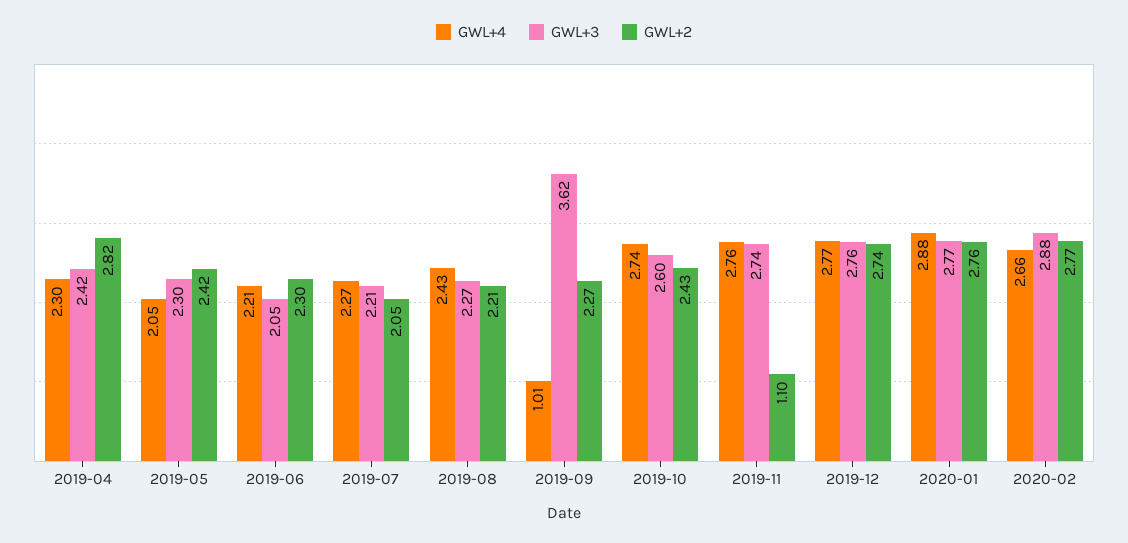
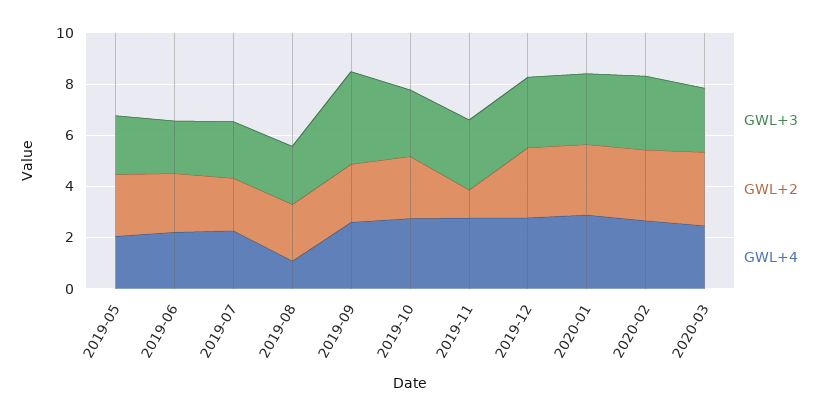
GWL+4, 2019-04: 2.3 -> none
GWL+3, 2019-04: 2.42 -> none
GWL+2, 2019-04: 2.82 -> none
GWL+4, 2019-08: 2.43 -> 1
GWL+4, 2019-09: 1.01 -> 2.5
GWL+3, 2020-03: none -> 2.5
GWL+2, 2020-03: none -> 3
GWL+4, 2020-03: none -> 2.5

